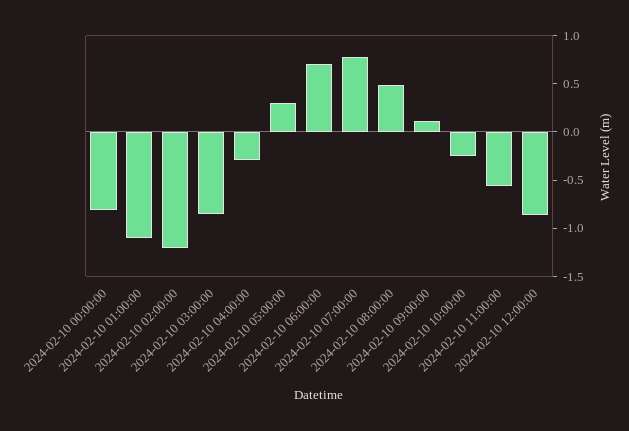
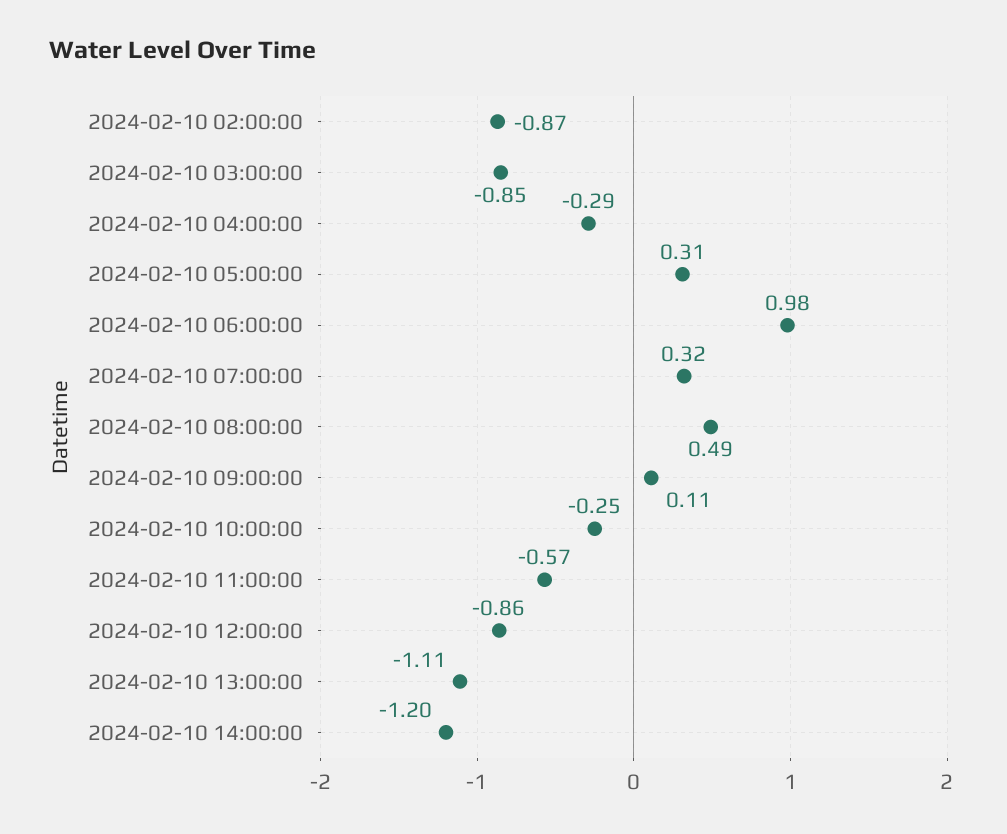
2024-02-10 00:00:00: -0.8 -> none
2024-02-10 01:00:00: -1.1 -> none
2024-02-10 02:00:00: -1.2 -> -0.87
2024-02-10 06:00:00: 0.7 -> 0.98
2024-02-10 07:00:00: 0.8 -> 0.32
2024-02-10 13:00:00: none -> -1.11
2024-02-10 14:00:00: none -> -1.2

